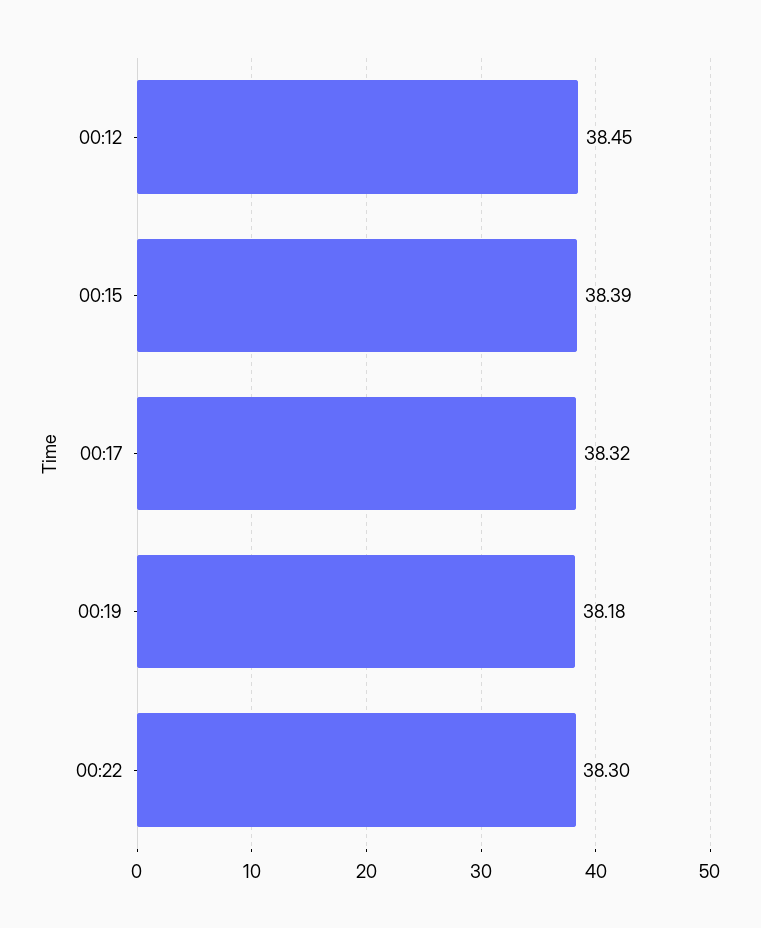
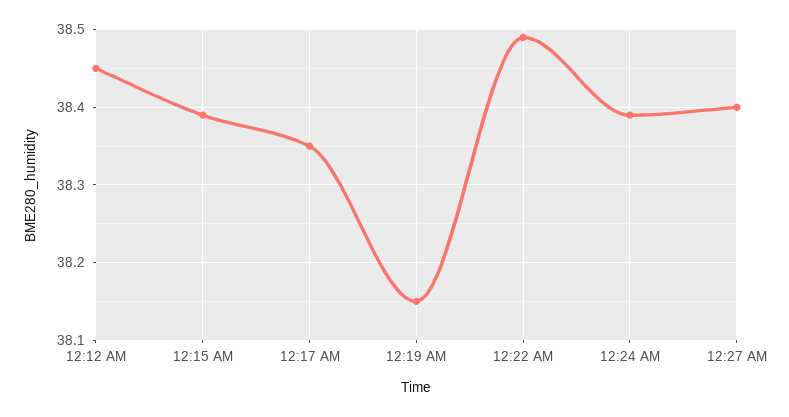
00:17: 38.32 -> 38.35
00:19: 38.18 -> 38.15
00:22: 38.3 -> 38.49
12:24 AM: none -> 38.39
12:27 AM: none -> 38.4

